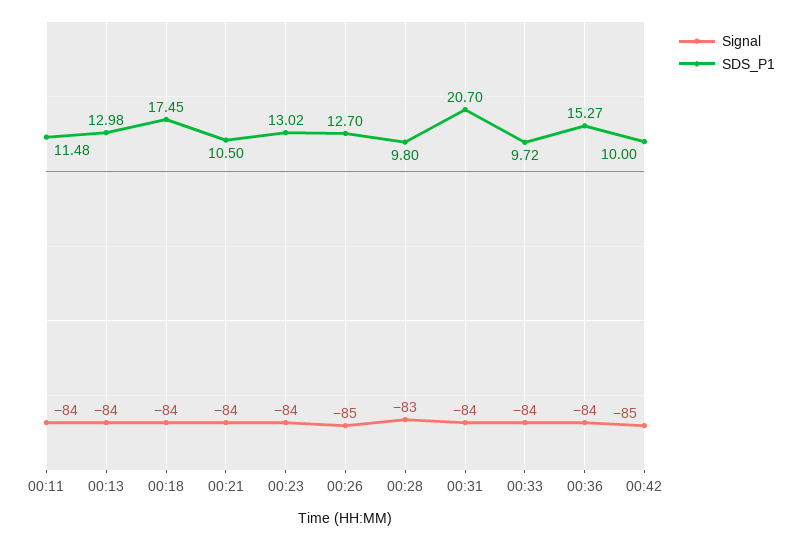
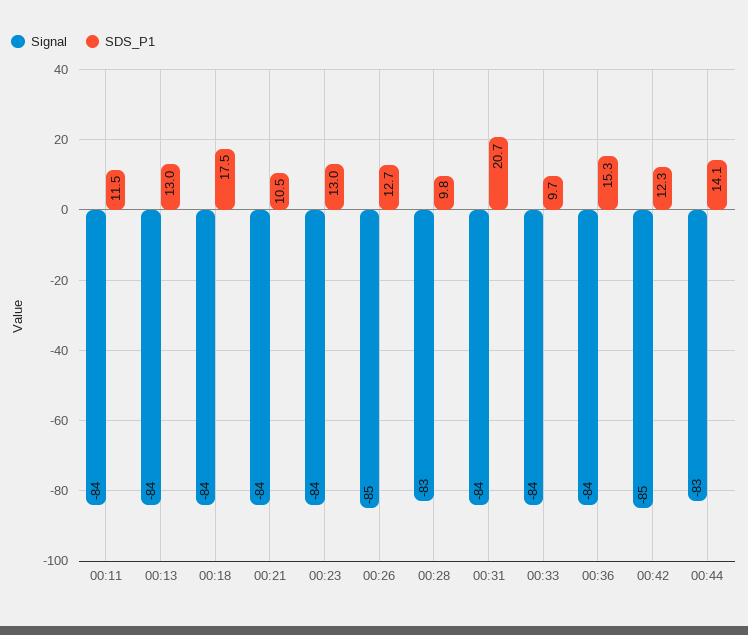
SDS_P1, 00:42: 10 -> 12.3
Signal, 00:44: none -> -83
SDS_P1, 00:44: none -> 14.1

